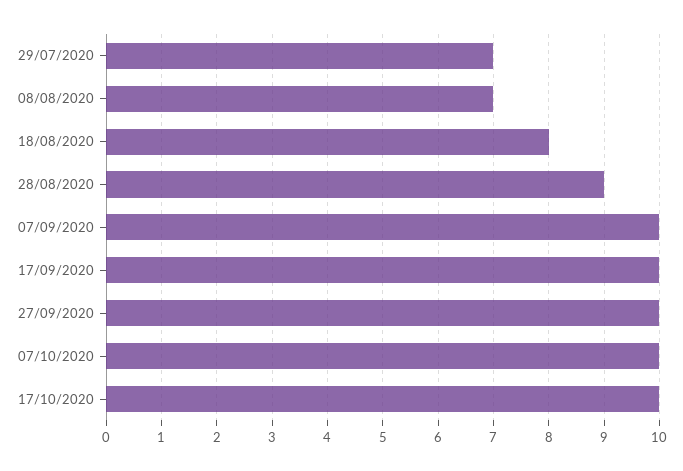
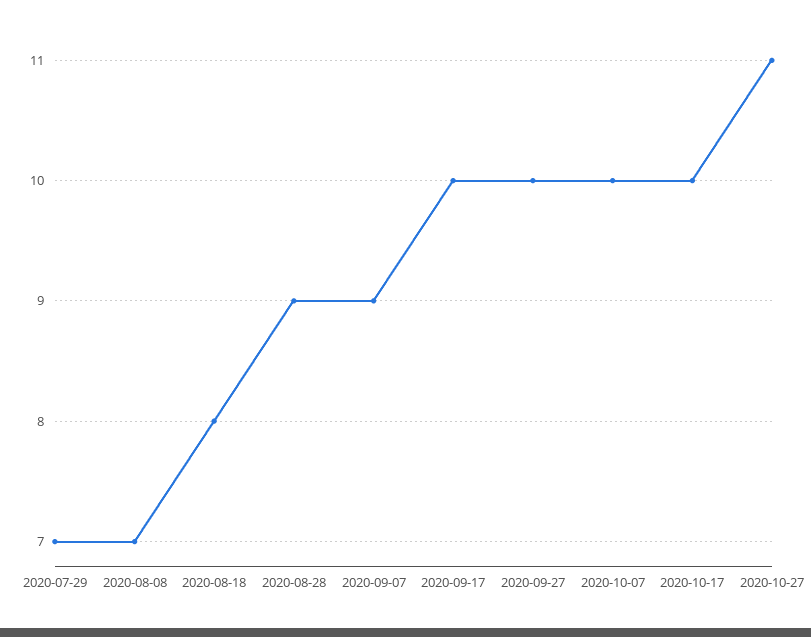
07/09/2020: 10 -> 9
2020-10-27: none -> 11

